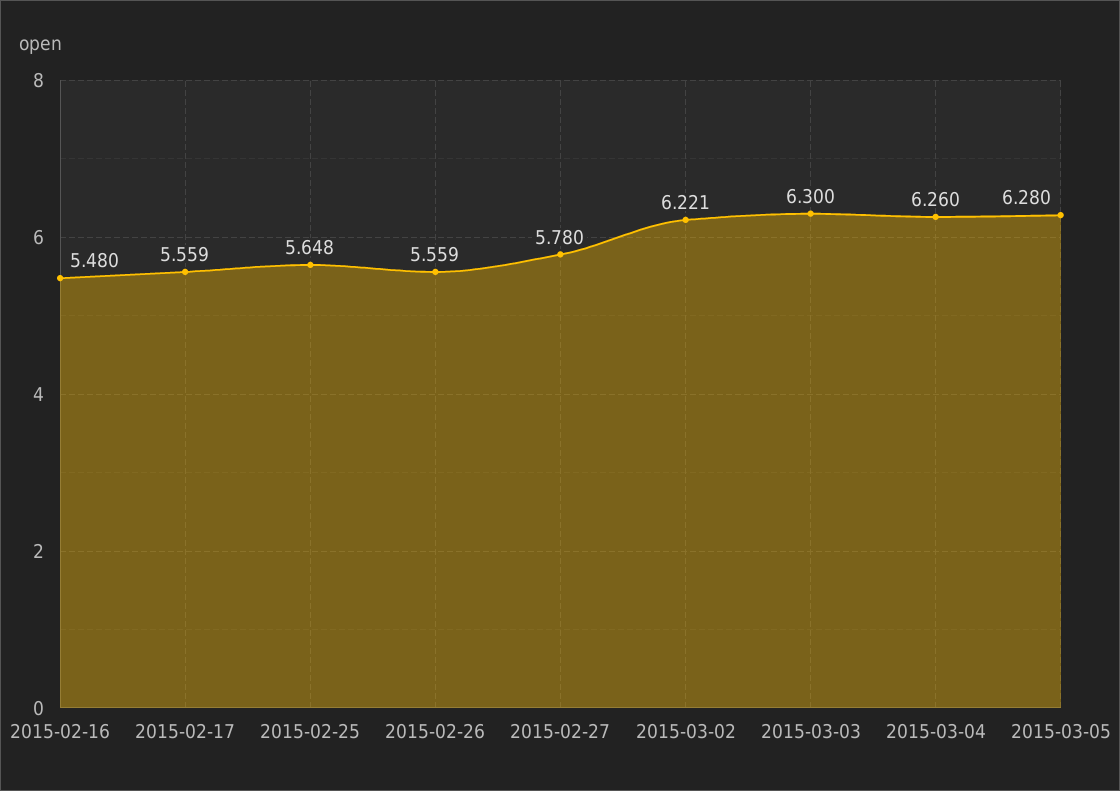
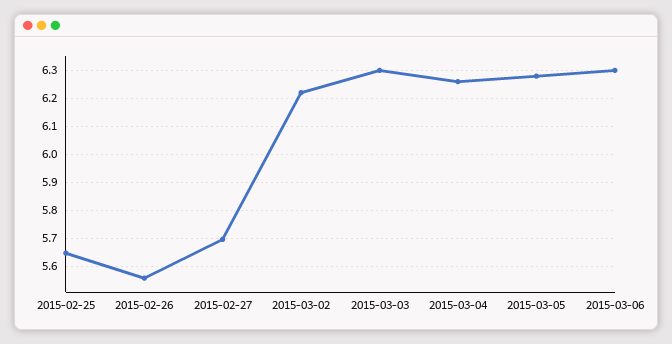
2015-02-16: 5.48 -> none
2015-02-17: 5.559 -> none
2015-02-27: 5.78 -> 5.7
2015-03-06: none -> 6.3

